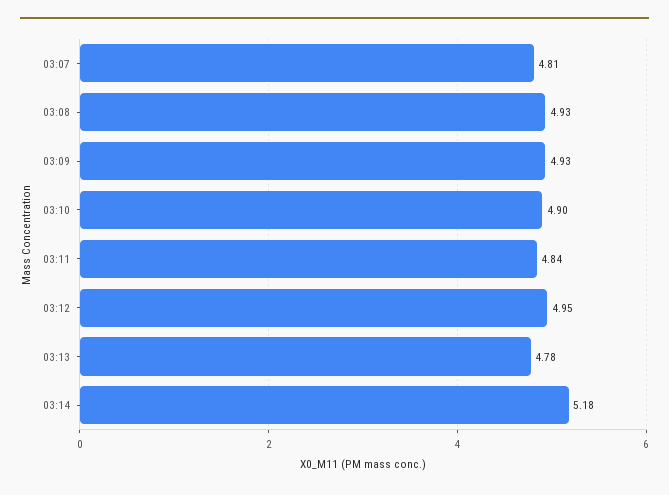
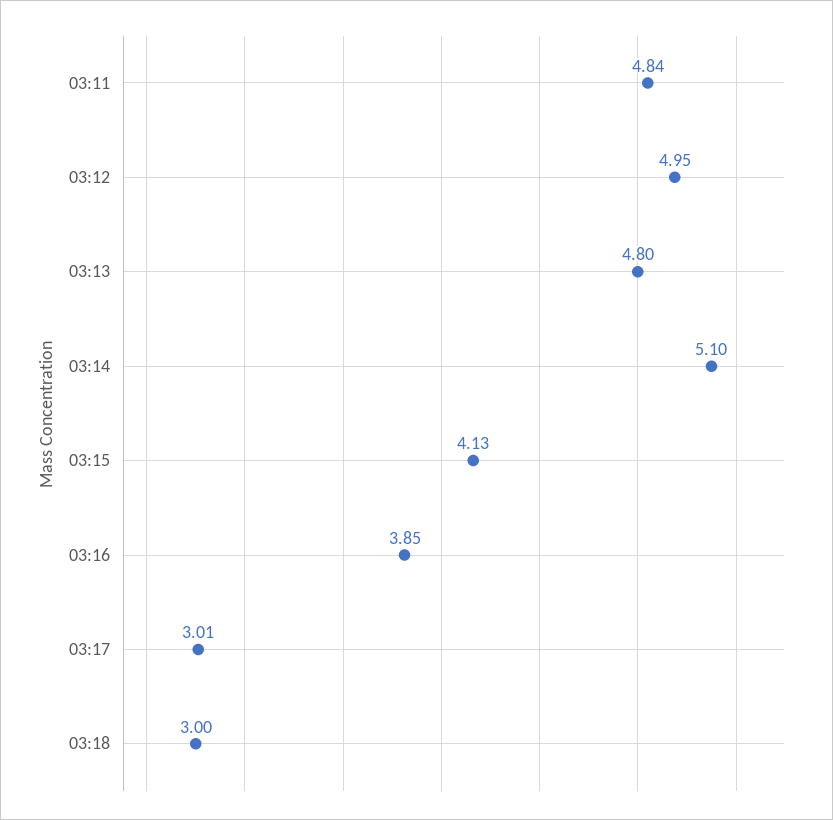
03:07: 4.81 -> none
03:08: 4.93 -> none
03:09: 4.93 -> none
03:10: 4.9 -> none
03:13: 4.78 -> 4.8
03:14: 5.18 -> 5.1
03:15: none -> 4.13
03:16: none -> 3.85
03:17: none -> 3.01
03:18: none -> 3

